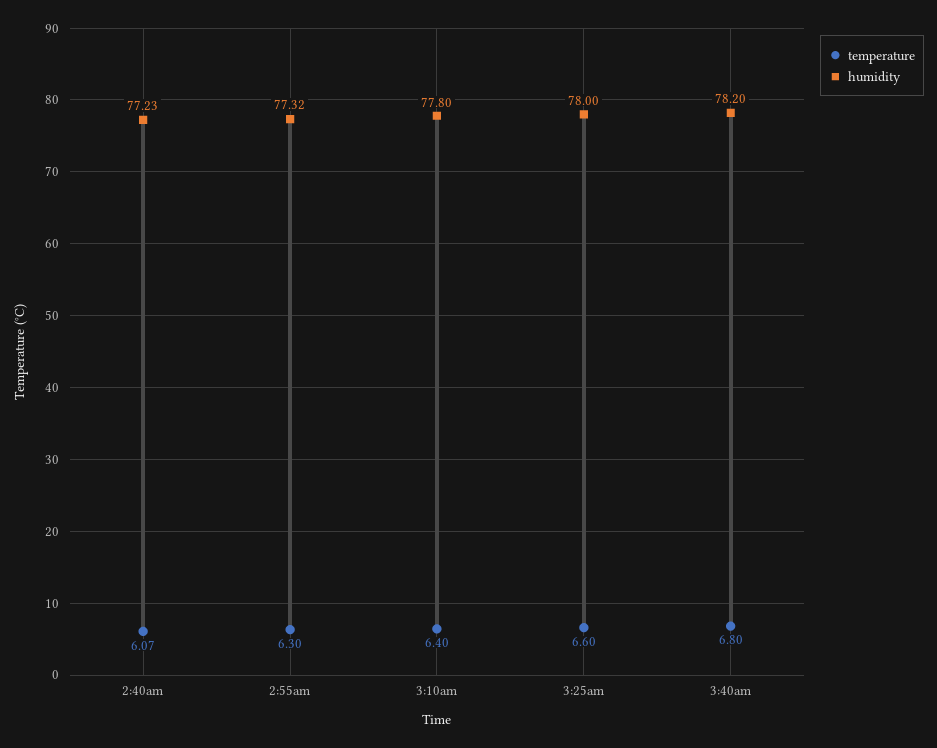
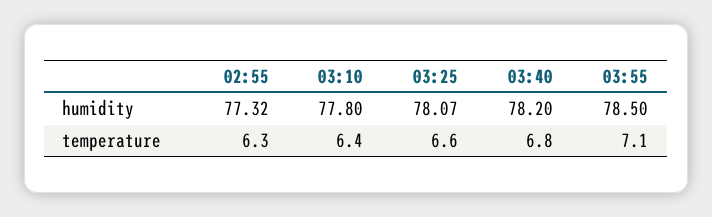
temperature, 2:40am: 6.07 -> none
humidity, 2:40am: 77.23 -> none
humidity, 3:25am: 78 -> 78.07
humidity, 03:55: none -> 78.5
temperature, 03:55: none -> 7.1

